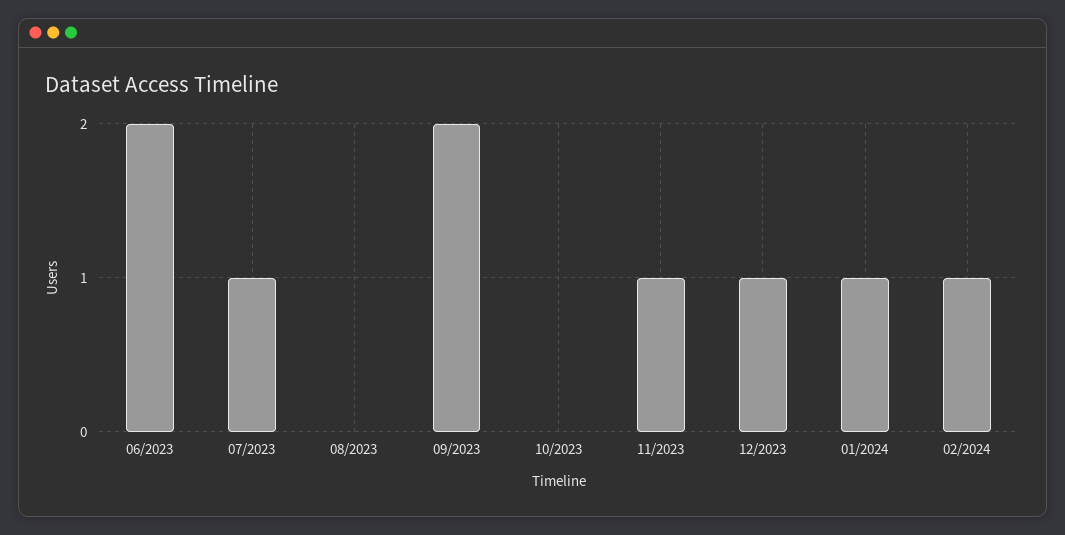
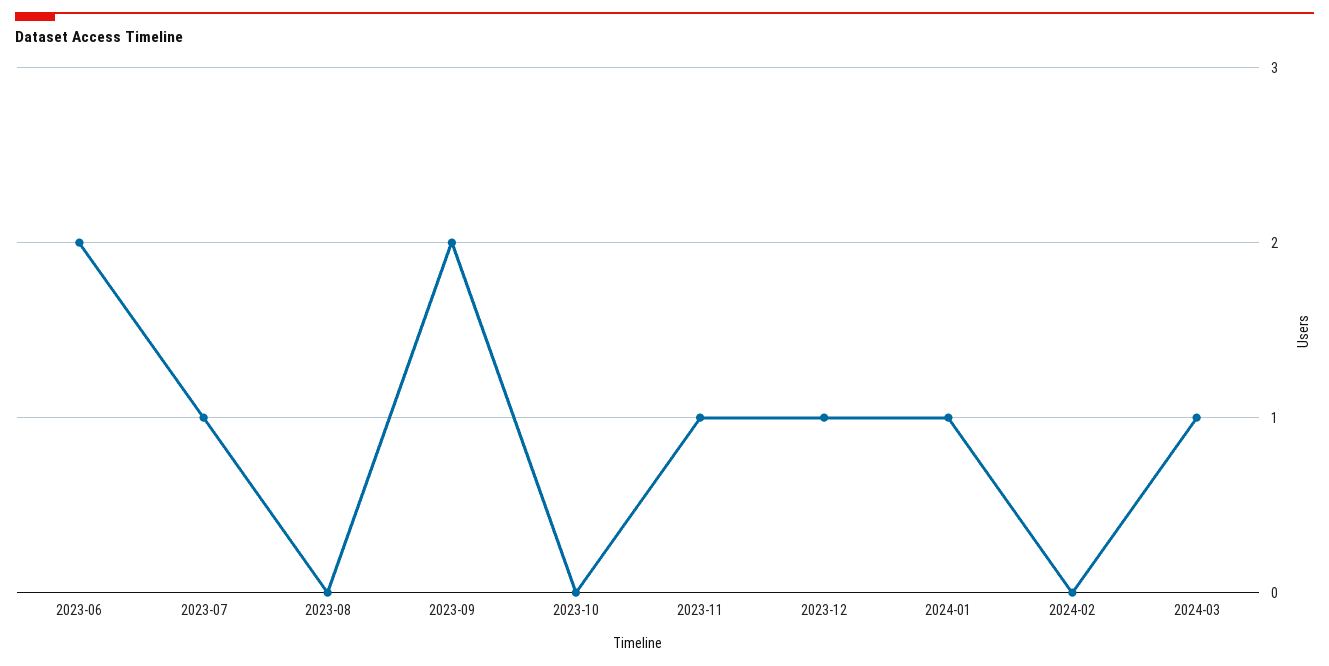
02/2024: 1 -> 0
2024-03: none -> 1

